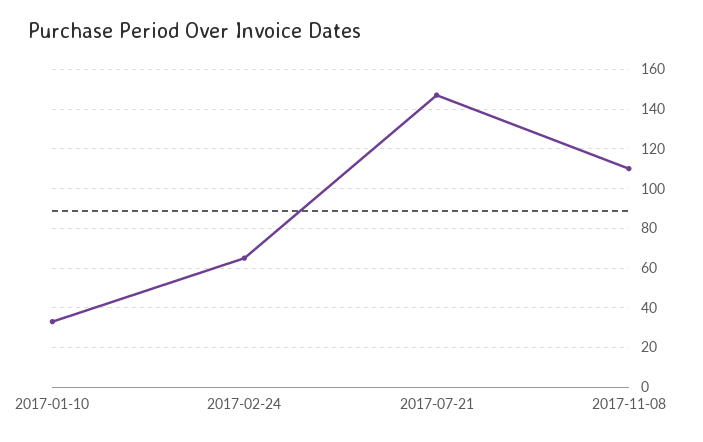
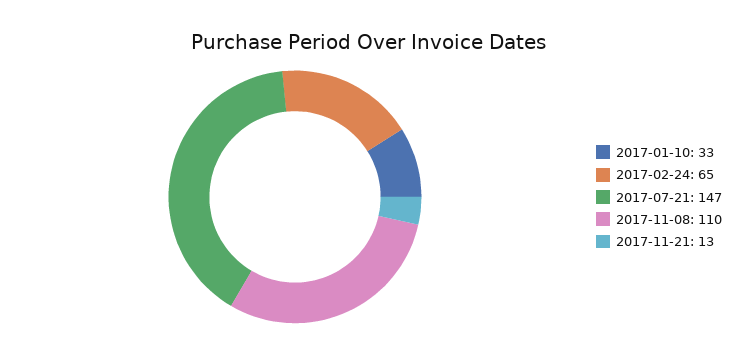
2017-11-21: none -> 13

